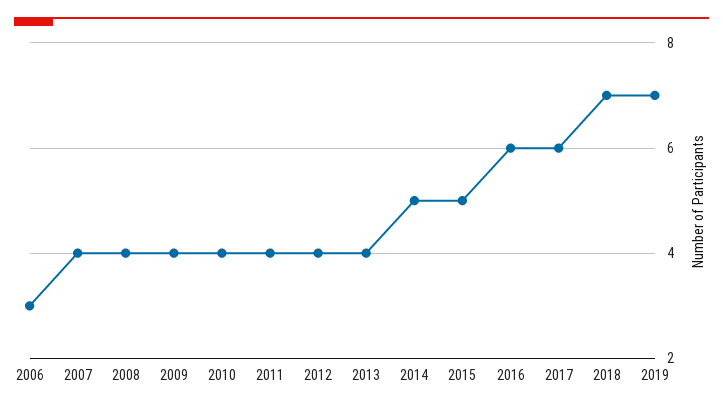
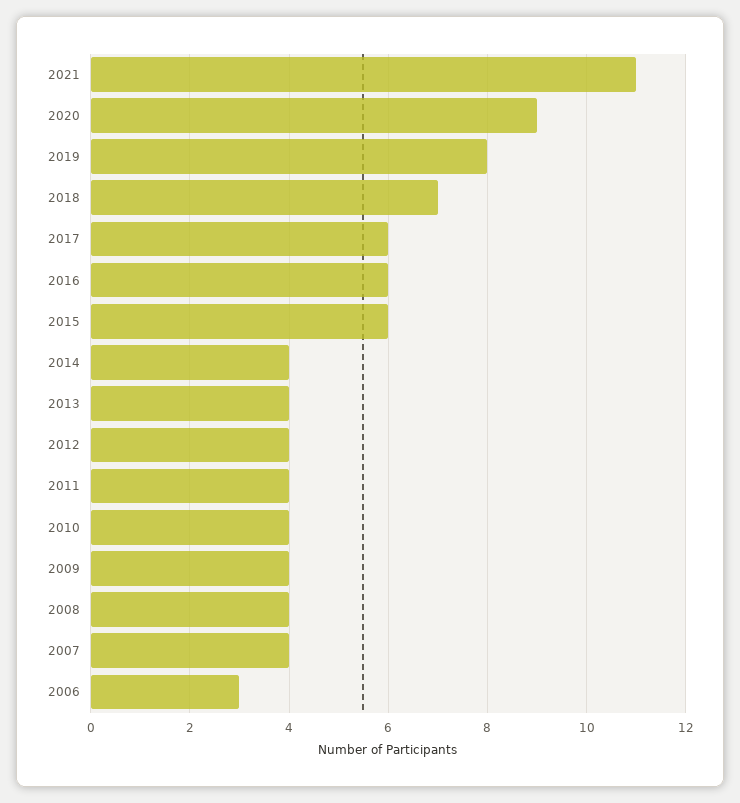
2014: 5 -> 4
2015: 5 -> 6
2019: 7 -> 8
2021: none -> 11
2020: none -> 9

